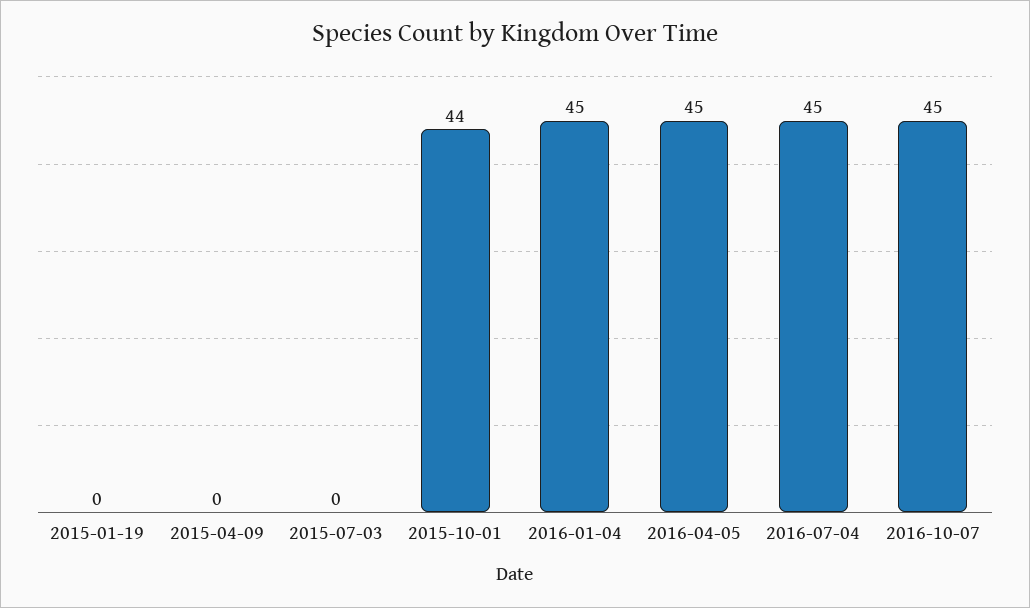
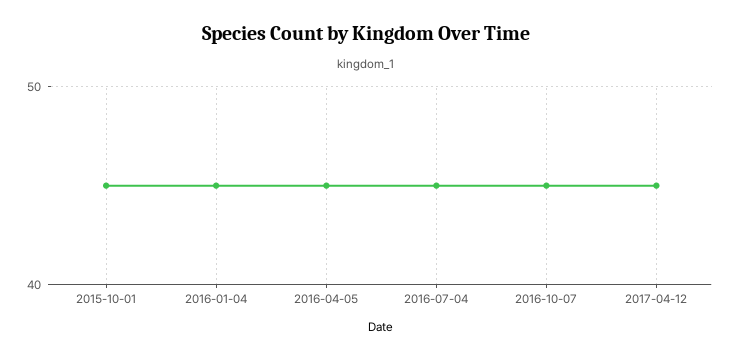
2015-01-19: 0 -> none
2015-04-09: 0 -> none
2015-07-03: 0 -> none
2015-10-01: 44 -> 45
2017-04-12: none -> 45

